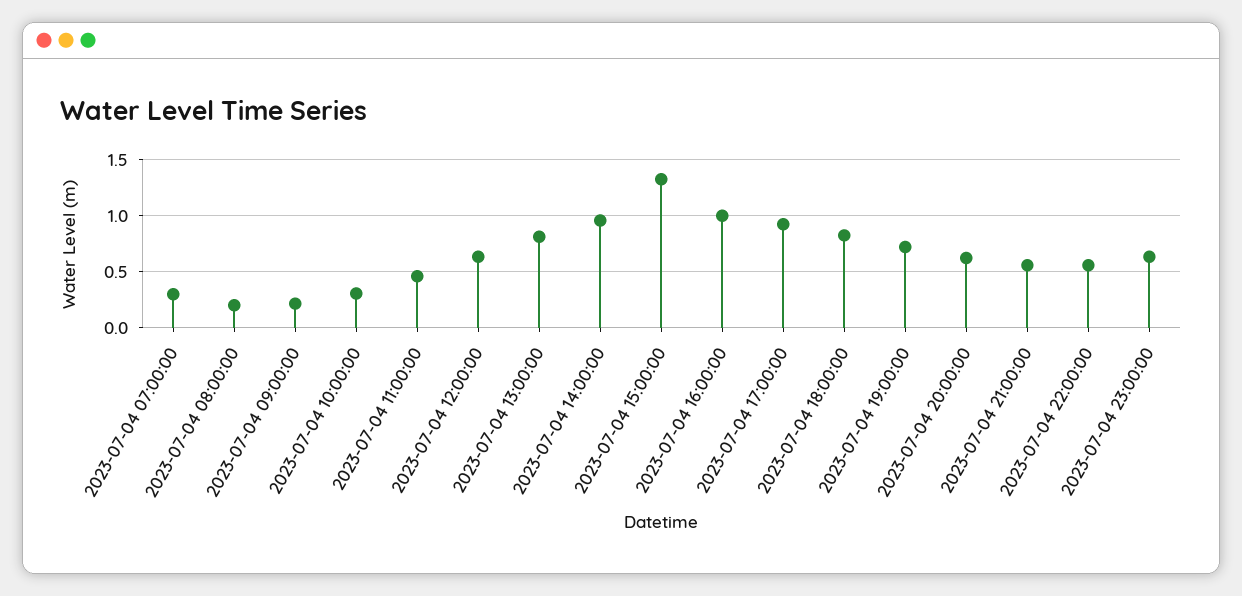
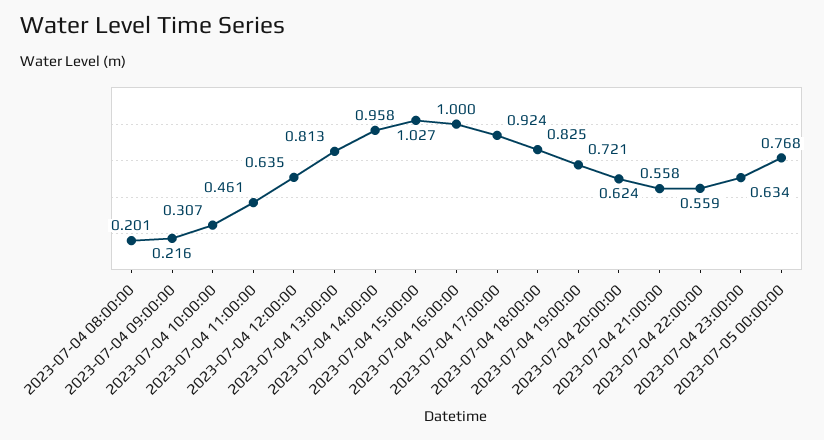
2023-07-04 07:00:00: 0.3 -> none
2023-07-04 15:00:00: 1.3 -> 1.027
2023-07-05 00:00:00: none -> 0.768

